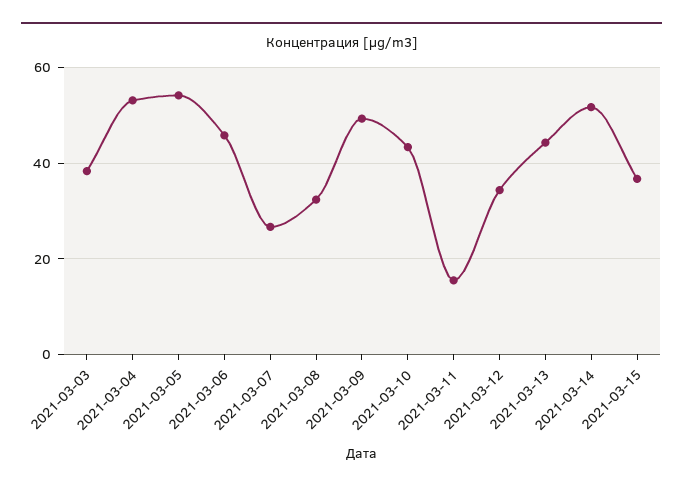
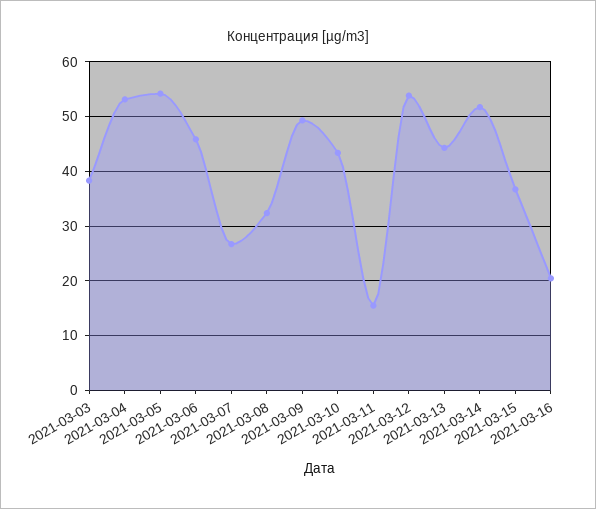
2021-03-12: 34 -> 54
2021-03-16: none -> 20

